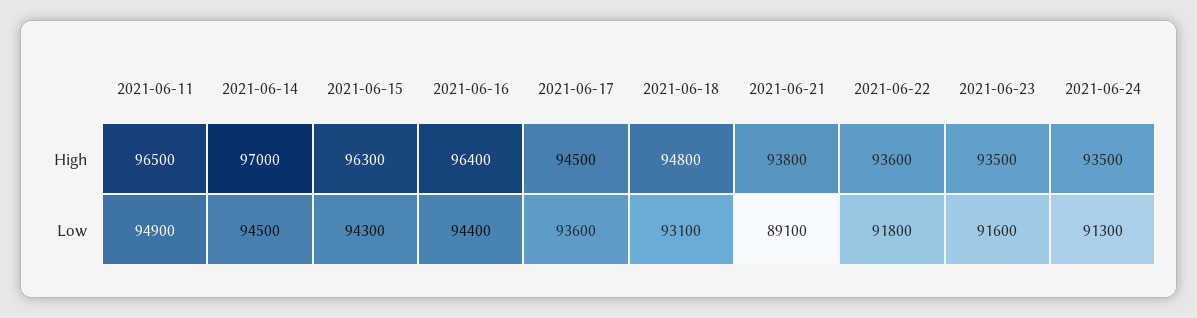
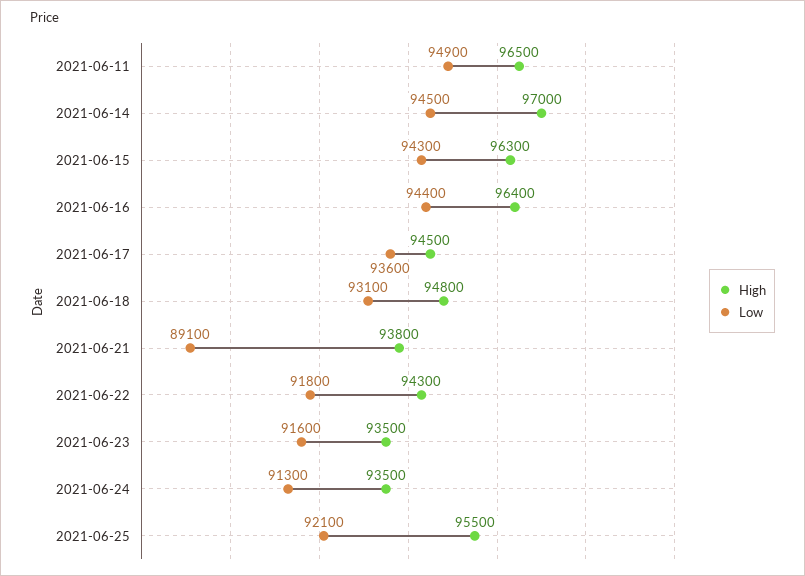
High, 2021-06-22: 93600 -> 94300
High, 2021-06-25: none -> 95500
Low, 2021-06-25: none -> 92100

